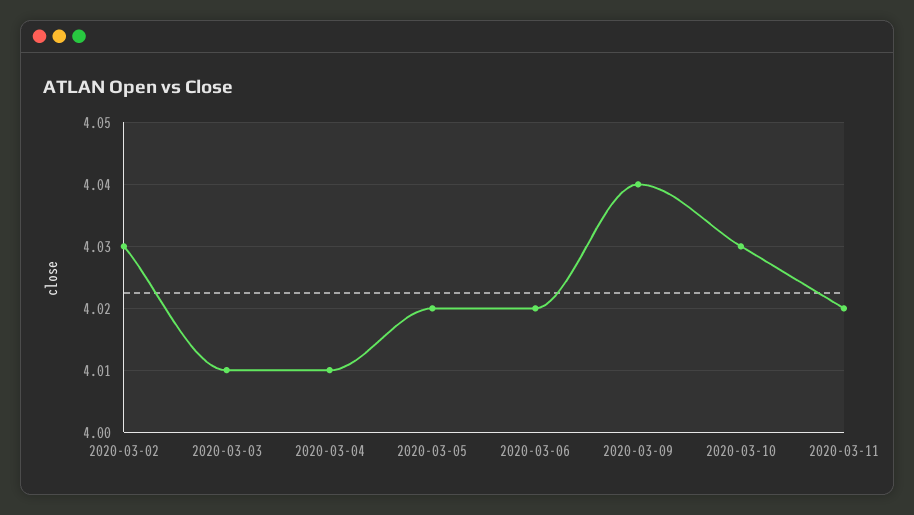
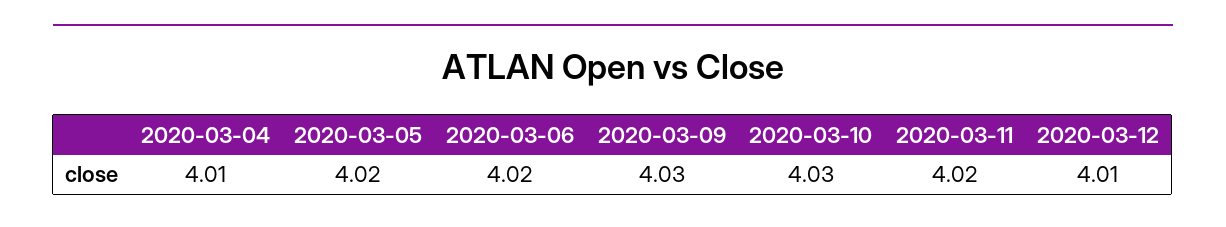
2020-03-02: 4.03 -> none
2020-03-03: 4.01 -> none
2020-03-09: 4.04 -> 4.03
2020-03-12: none -> 4.01

